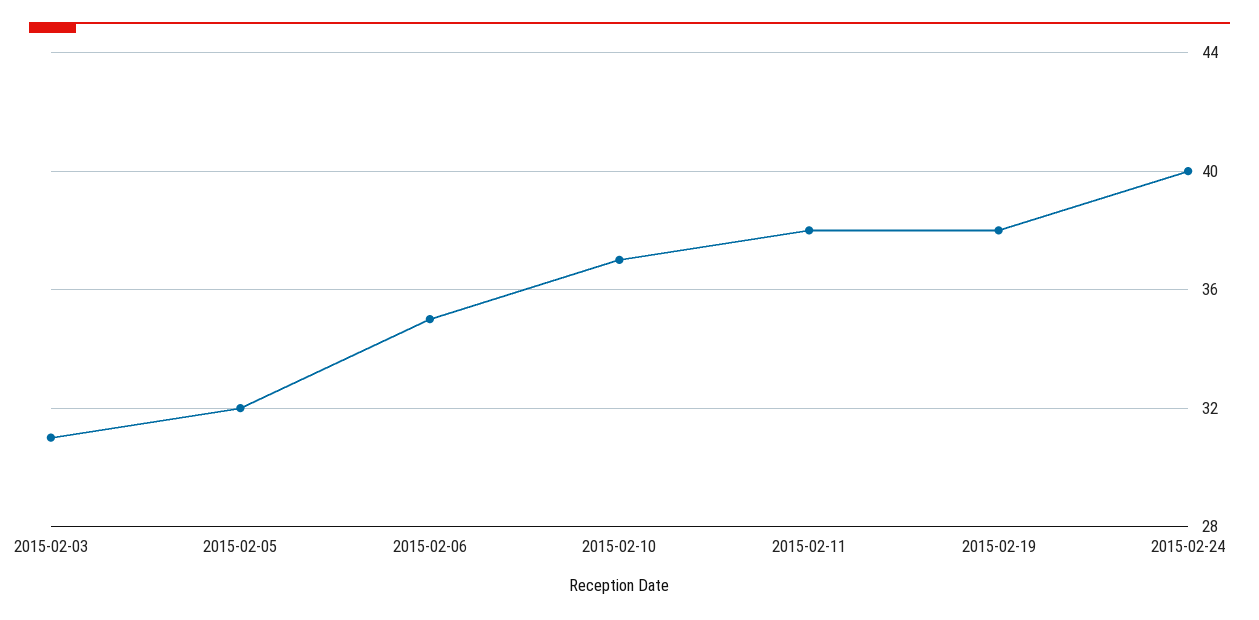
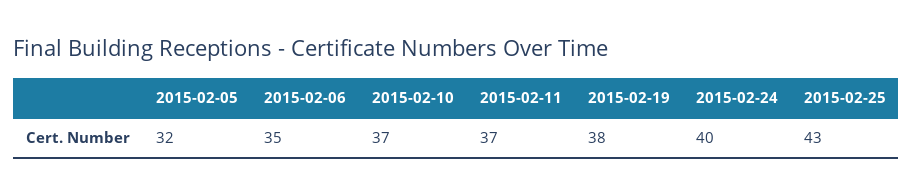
2015-02-03: 31 -> none
2015-02-11: 38 -> 37
2015-02-25: none -> 43

